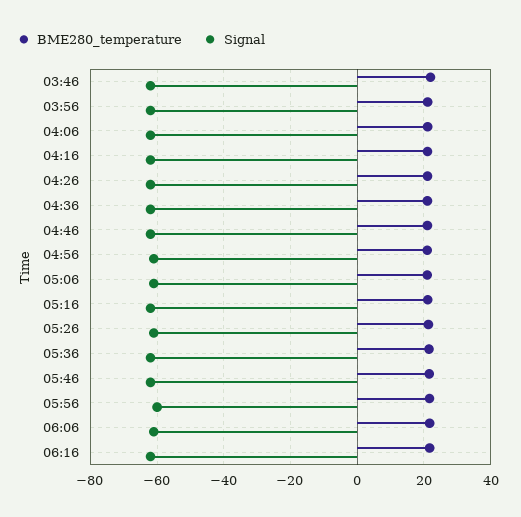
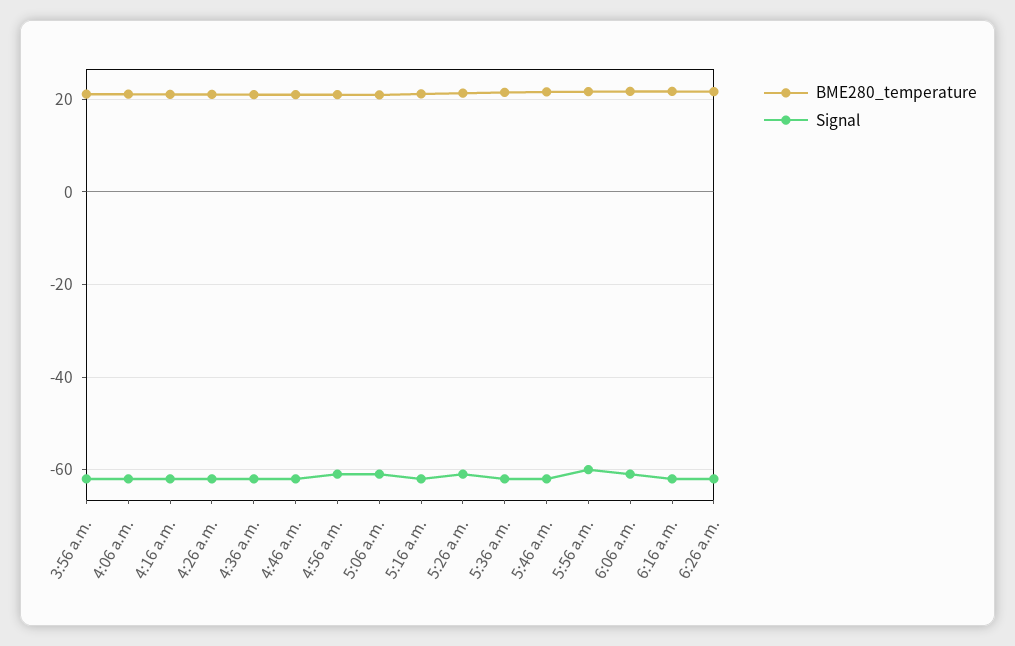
BME280_temperature, 03:46: 22 -> none
Signal, 03:46: -62 -> none
BME280_temperature, 6:26 a.m.: none -> 22
Signal, 6:26 a.m.: none -> -62

